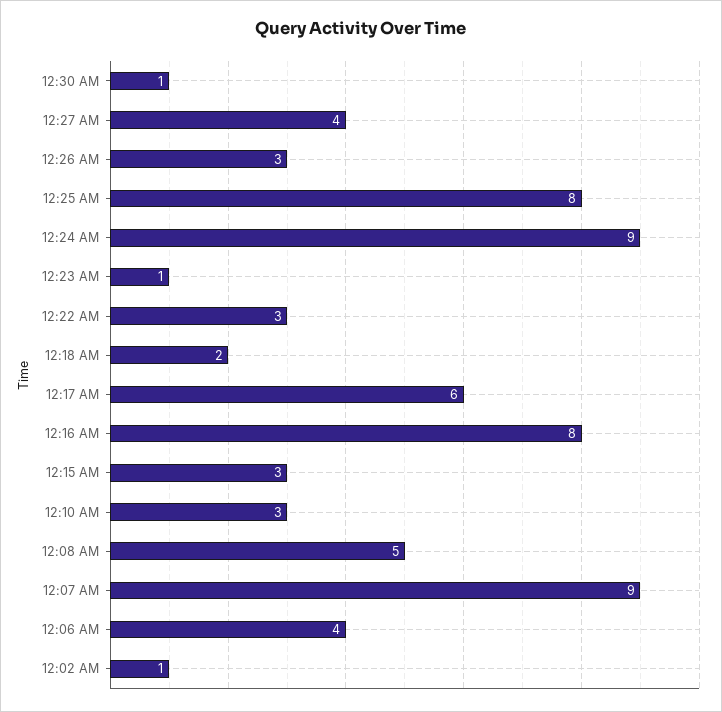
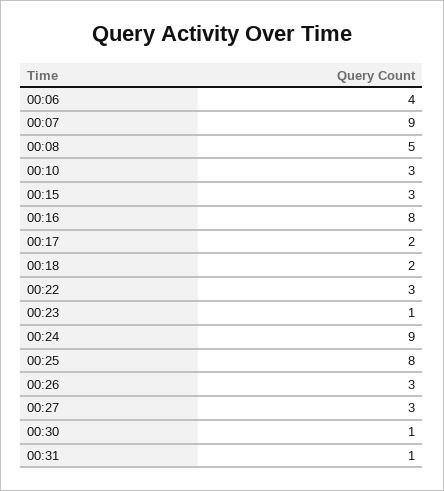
12:27 AM: 4 -> 3
12:17 AM: 6 -> 2
12:02 AM: 1 -> none
00:31: none -> 1

